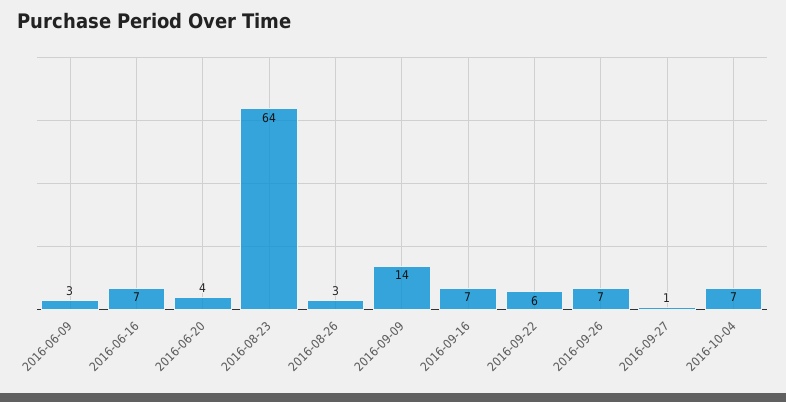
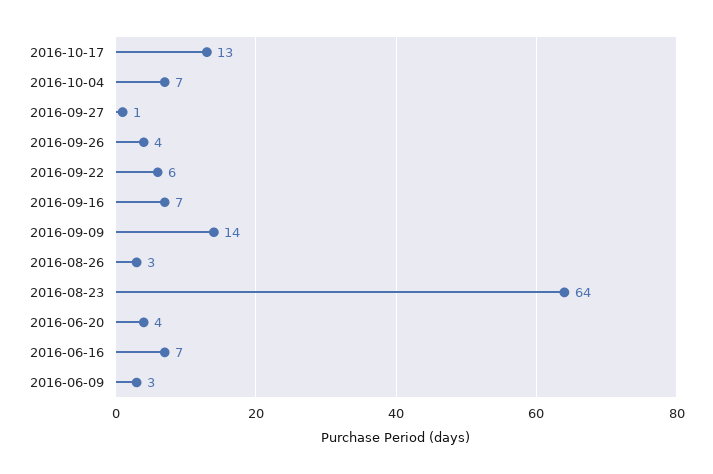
2016-09-26: 7 -> 4
2016-10-17: none -> 13

